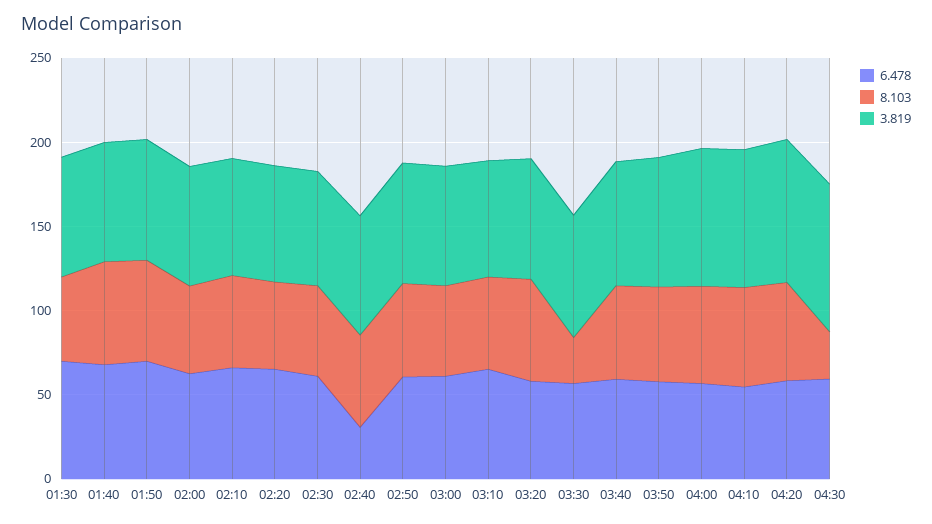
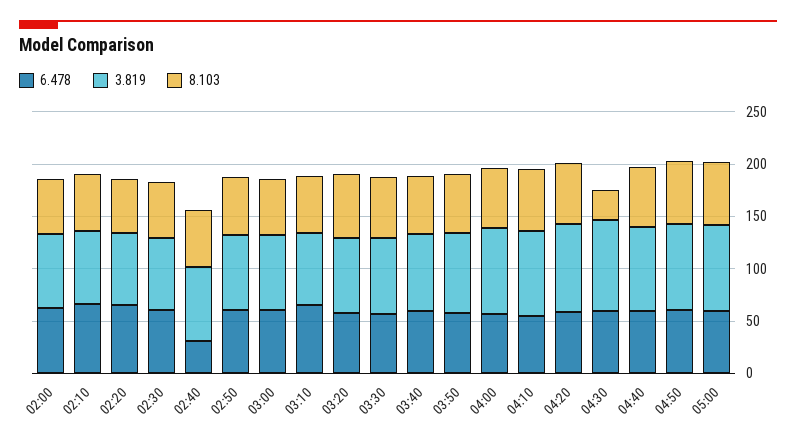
6.478, 01:30: 70 -> none
8.103, 01:30: 50 -> none
3.819, 01:30: 70 -> none
6.478, 01:40: 70 -> none
8.103, 01:40: 60 -> none
3.819, 01:40: 70 -> none
6.478, 01:50: 70 -> none
8.103, 01:50: 60 -> none
3.819, 01:50: 70 -> none
8.103, 03:30: 30 -> 60
6.478, 04:40: none -> 60
3.819, 04:40: none -> 80
8.103, 04:40: none -> 60
6.478, 04:50: none -> 60
3.819, 04:50: none -> 80
8.103, 04:50: none -> 60
6.478, 05:00: none -> 60
3.819, 05:00: none -> 80
8.103, 05:00: none -> 60

